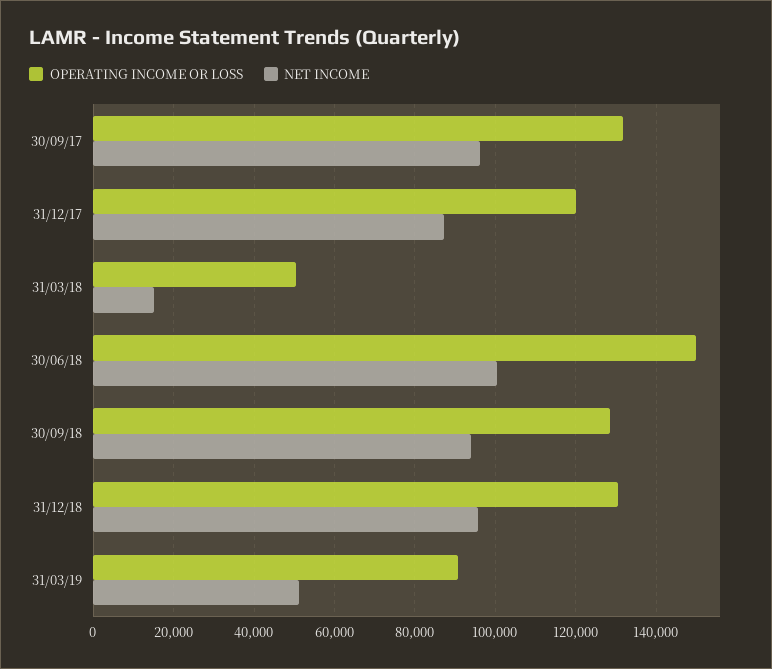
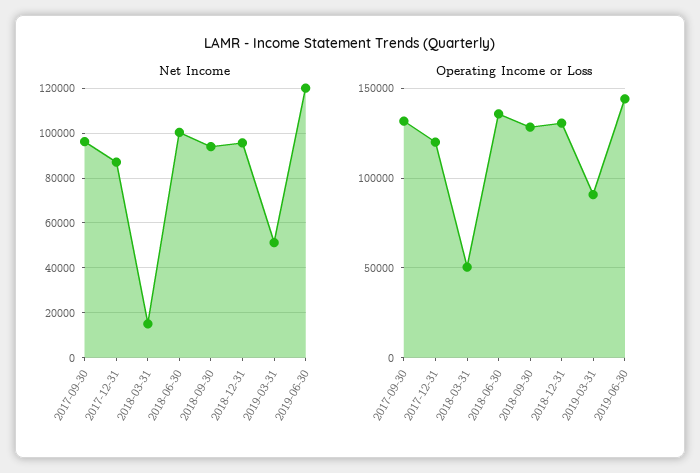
OPERATING INCOME OR LOSS, 30/06/18: 150000 -> 135000
NET INCOME, 2019-06-30: none -> 120000
OPERATING INCOME OR LOSS, 2019-06-30: none -> 145000

